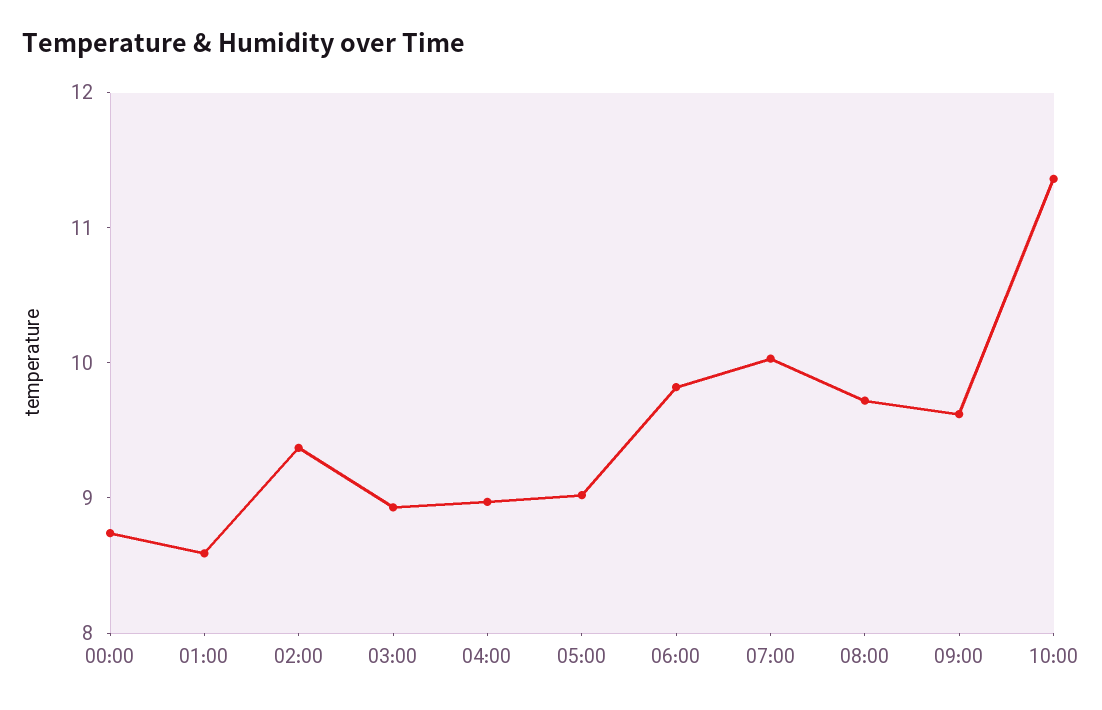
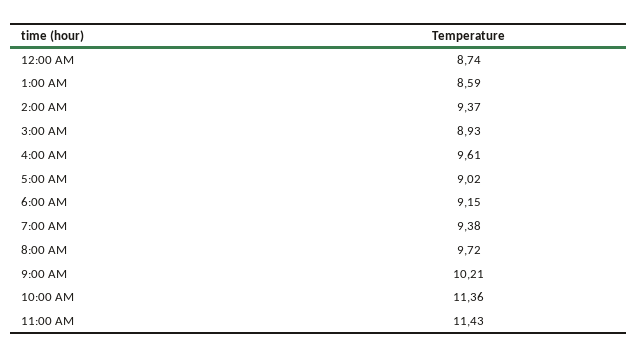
04:00: 9 -> 9.61
06:00: 9.8 -> 9.15
07:00: 10 -> 9.38
09:00: 9.6 -> 10.21
11:00 AM: none -> 11.43

